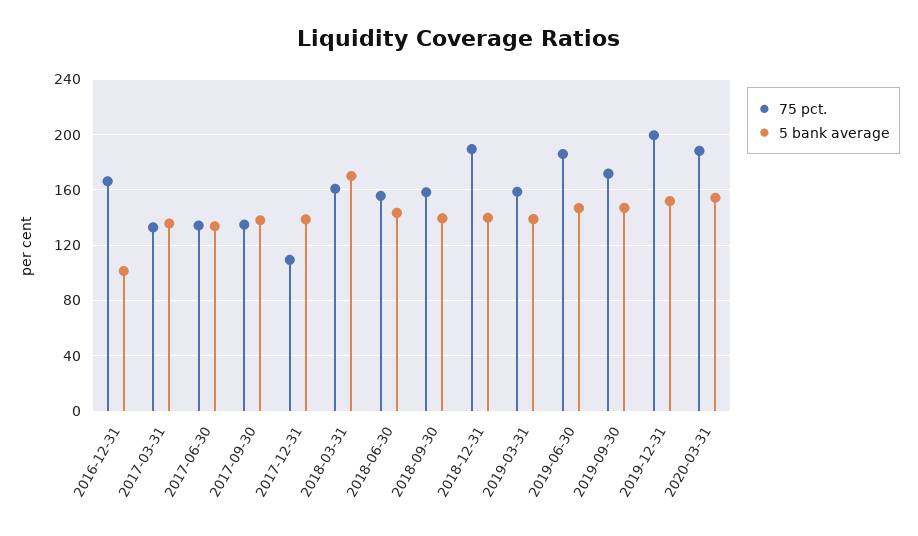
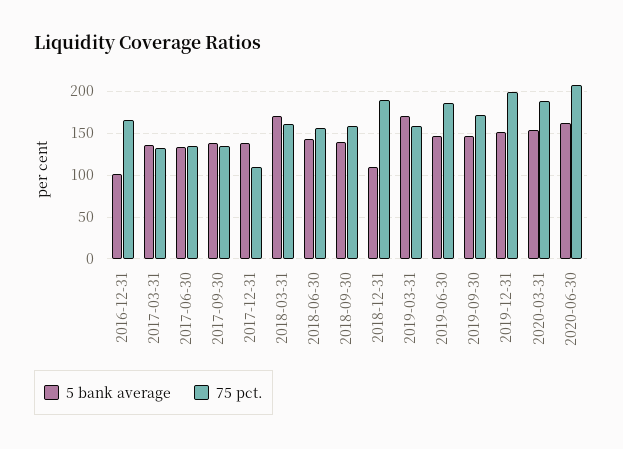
5 bank average, 2018-12-31: 140 -> 110
5 bank average, 2019-03-31: 140 -> 170
5 bank average, 2020-06-30: none -> 160
75 pct., 2020-06-30: none -> 210

